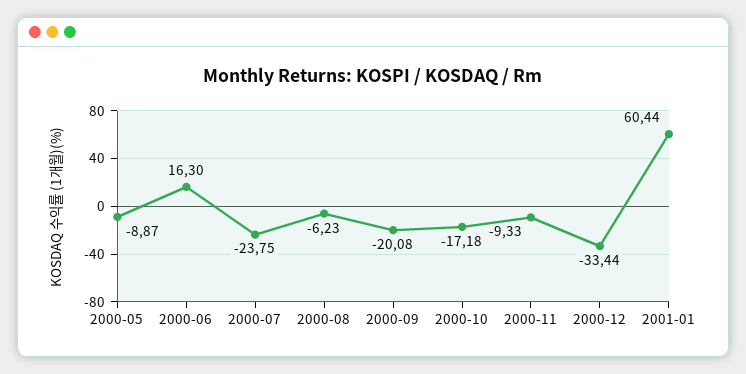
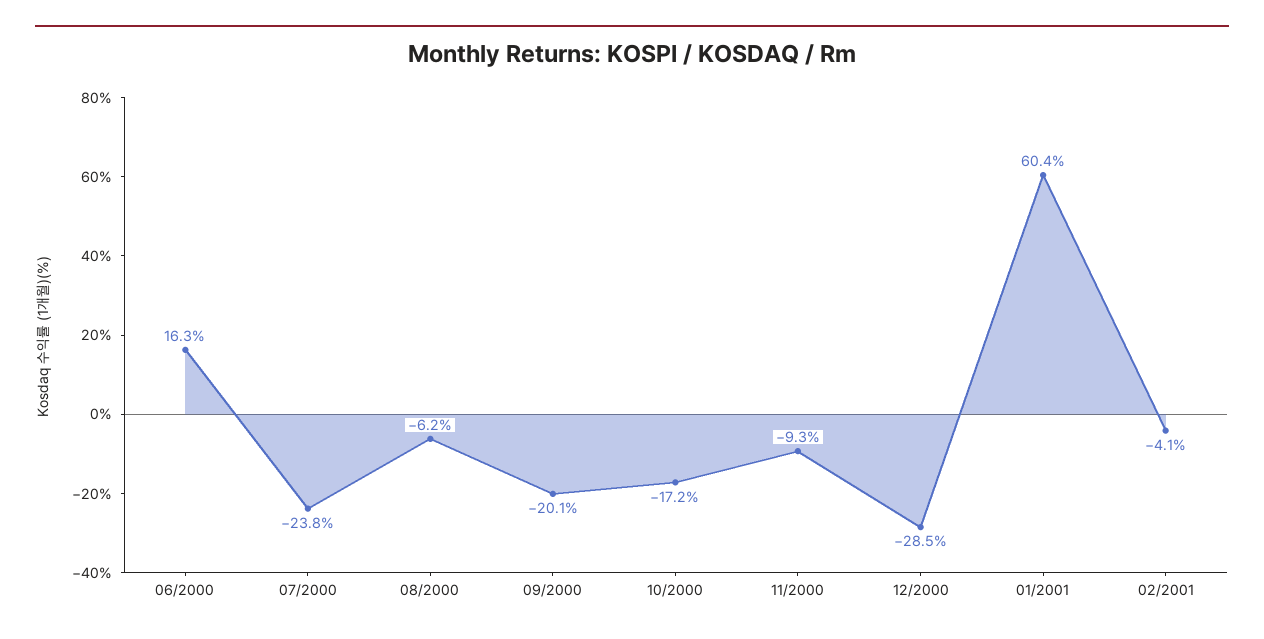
2000-05: -8.87 -> none
2000-12: -33.44 -> -28.5
02/2001: none -> -4.1

